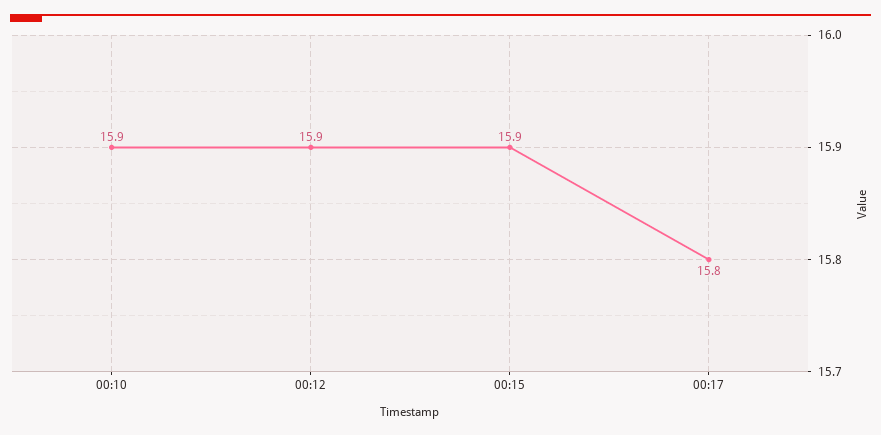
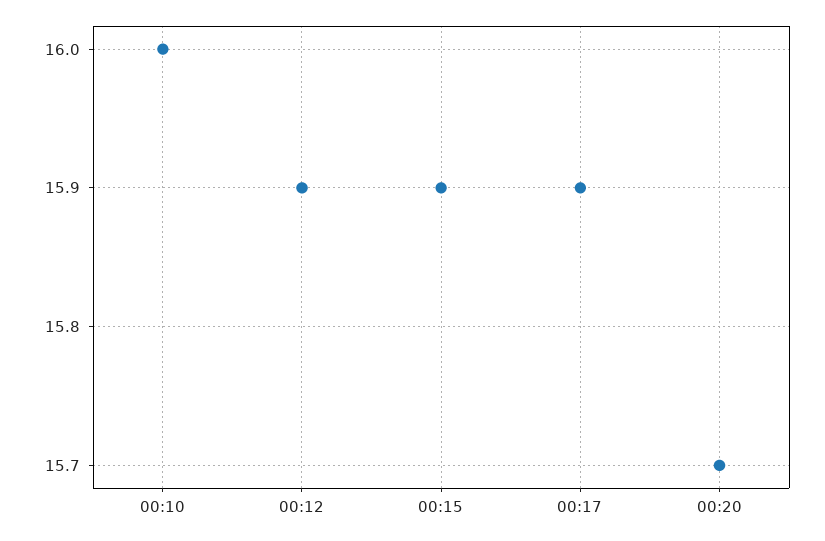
00:10: 15.9 -> 16
00:17: 15.8 -> 15.9
00:20: none -> 15.7

